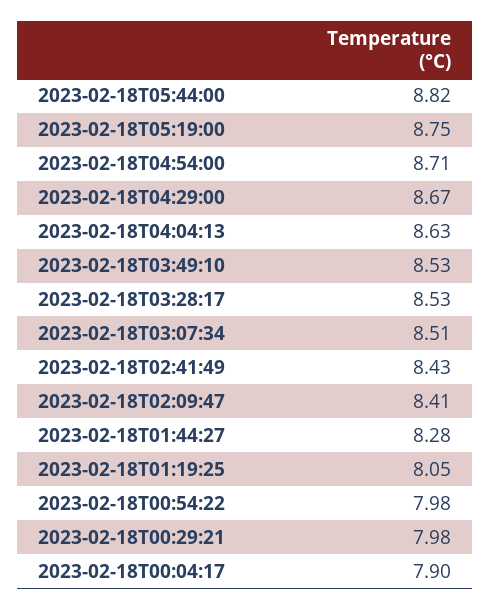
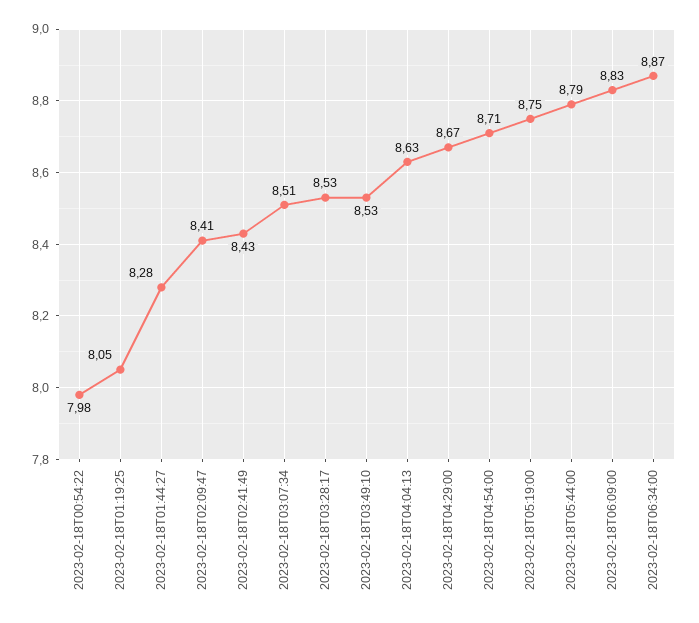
2023-02-18T05:44:00: 8.82 -> 8.79
2023-02-18T00:29:21: 7.98 -> none
2023-02-18T00:04:17: 7.9 -> none
2023-02-18T06:09:00: none -> 8.83
2023-02-18T06:34:00: none -> 8.87

